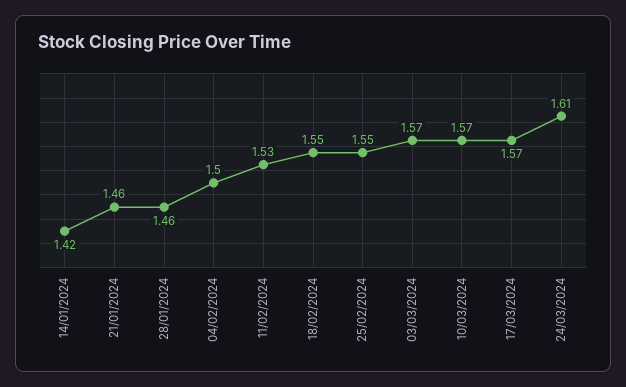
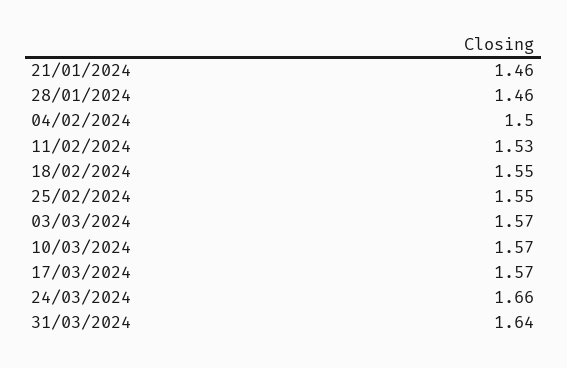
14/01/2024: 1.42 -> none
24/03/2024: 1.61 -> 1.66
31/03/2024: none -> 1.64

